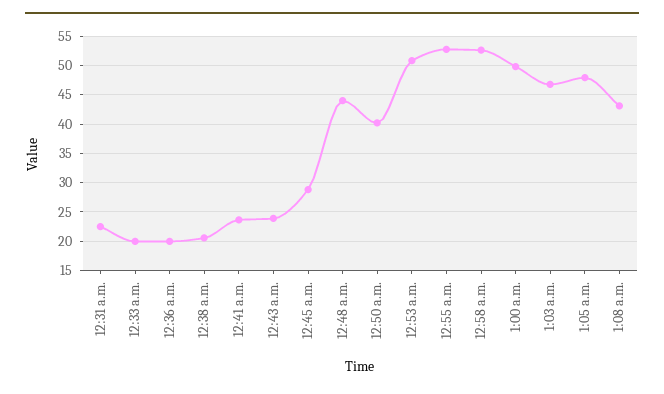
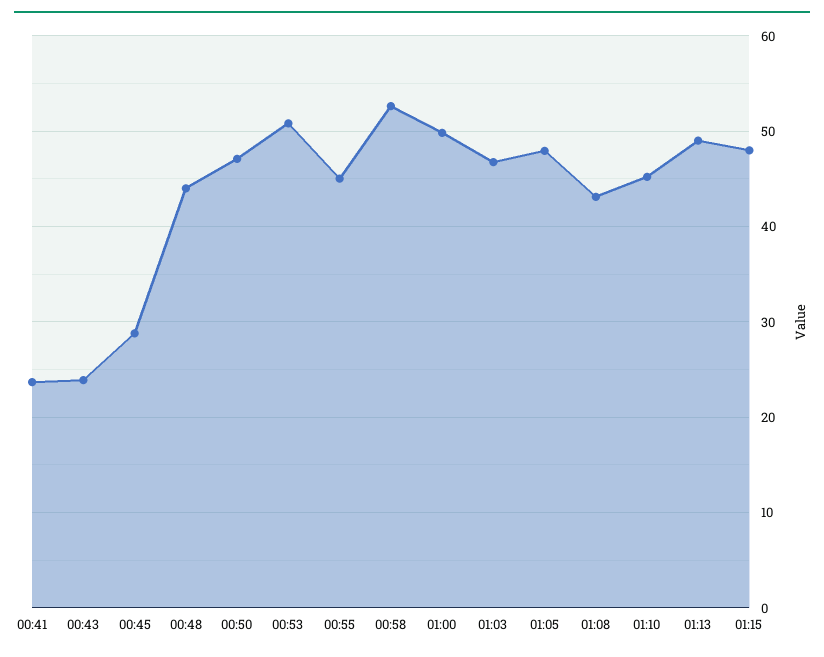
12:31 a.m.: 22.5 -> none
12:33 a.m.: 20 -> none
12:36 a.m.: 20 -> none
12:38 a.m.: 20 -> none
12:50 a.m.: 40 -> 47
12:55 a.m.: 52.5 -> 45
01:10: none -> 45
01:13: none -> 49
01:15: none -> 48

